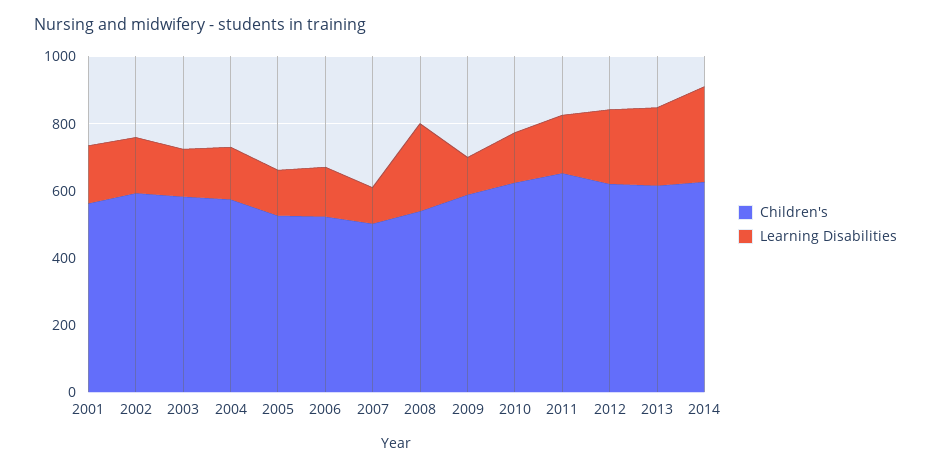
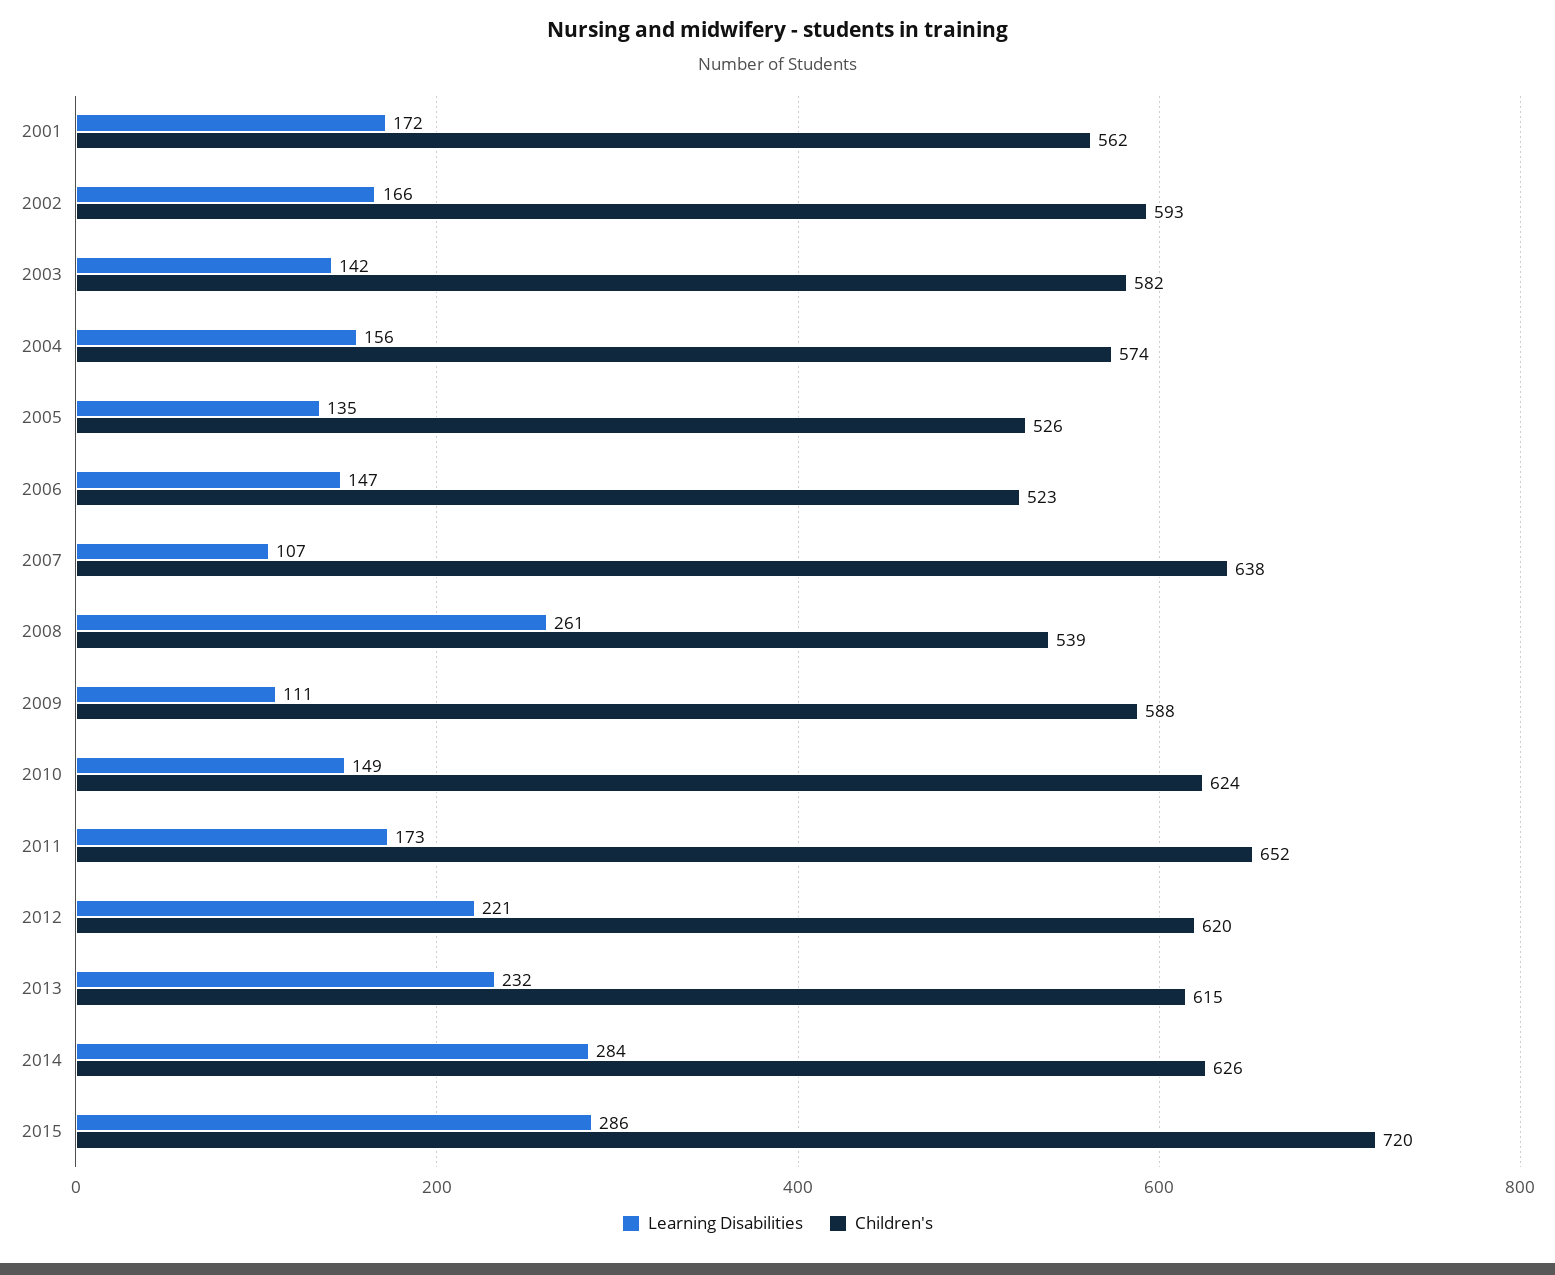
Children's, 2007: 500 -> 638
Learning Disabilities, 2015: none -> 286
Children's, 2015: none -> 720

